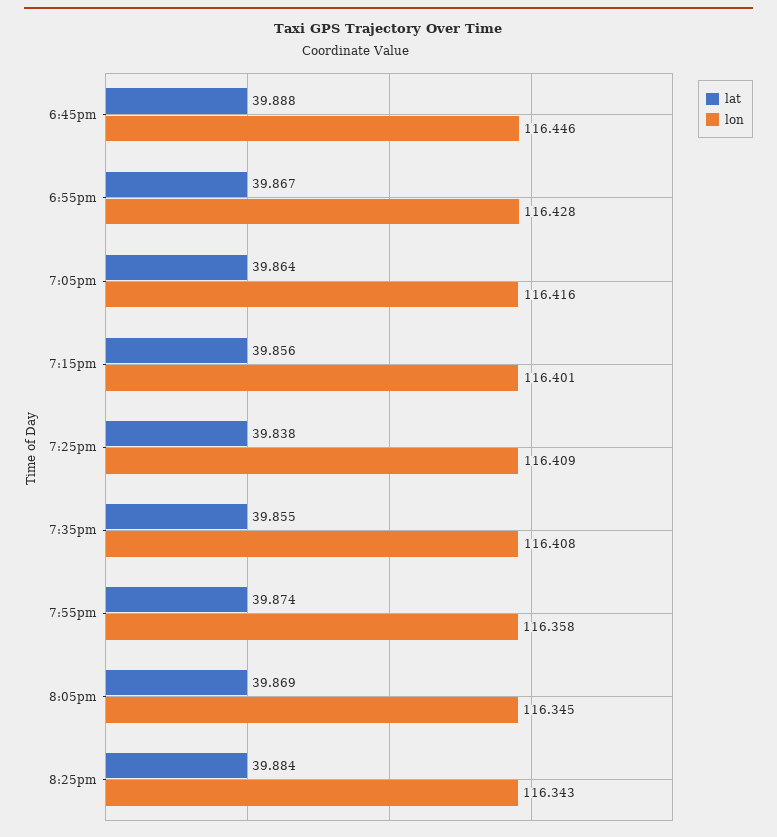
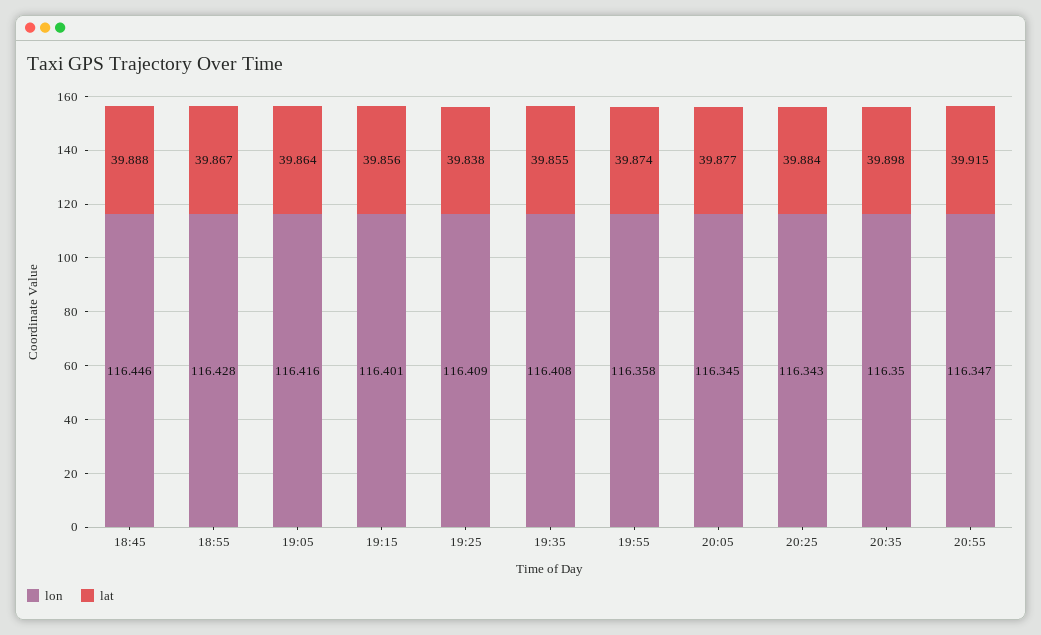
lat, 8:05pm: 39.869 -> 39.877
lon, 20:35: none -> 116.35
lat, 20:35: none -> 39.898
lon, 20:55: none -> 116.347
lat, 20:55: none -> 39.915

